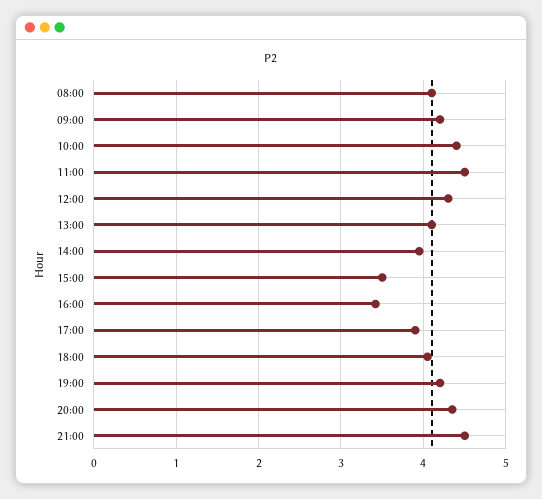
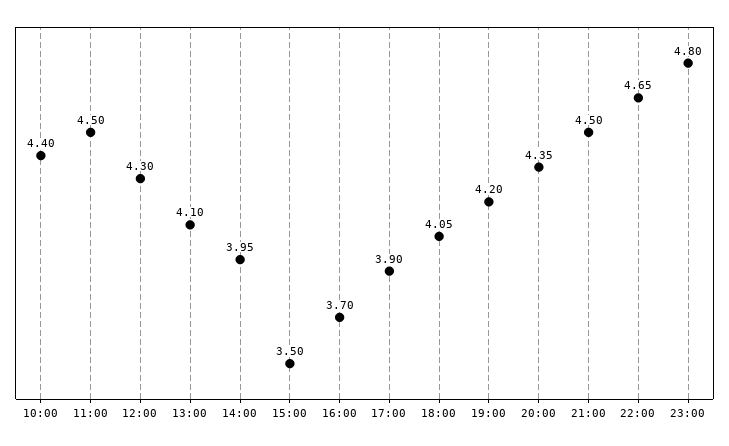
08:00: 4.1 -> none
09:00: 4.2 -> none
16:00: 3.4 -> 3.7
22:00: none -> 4.65
23:00: none -> 4.8

